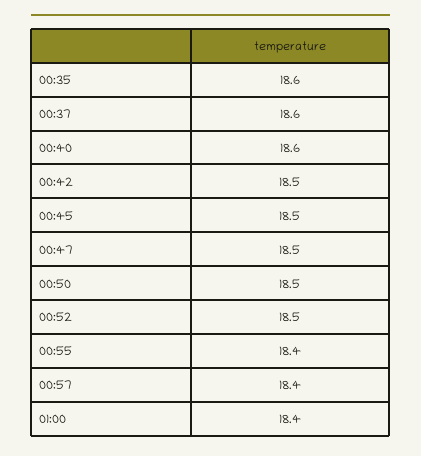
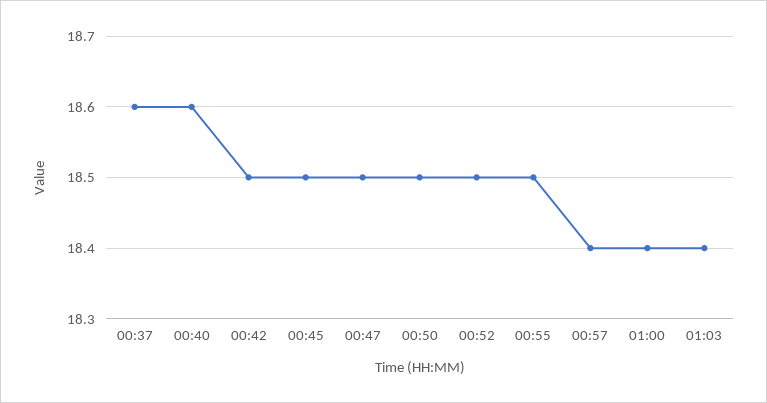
00:35: 18.6 -> none
00:55: 18.4 -> 18.5
01:03: none -> 18.4

